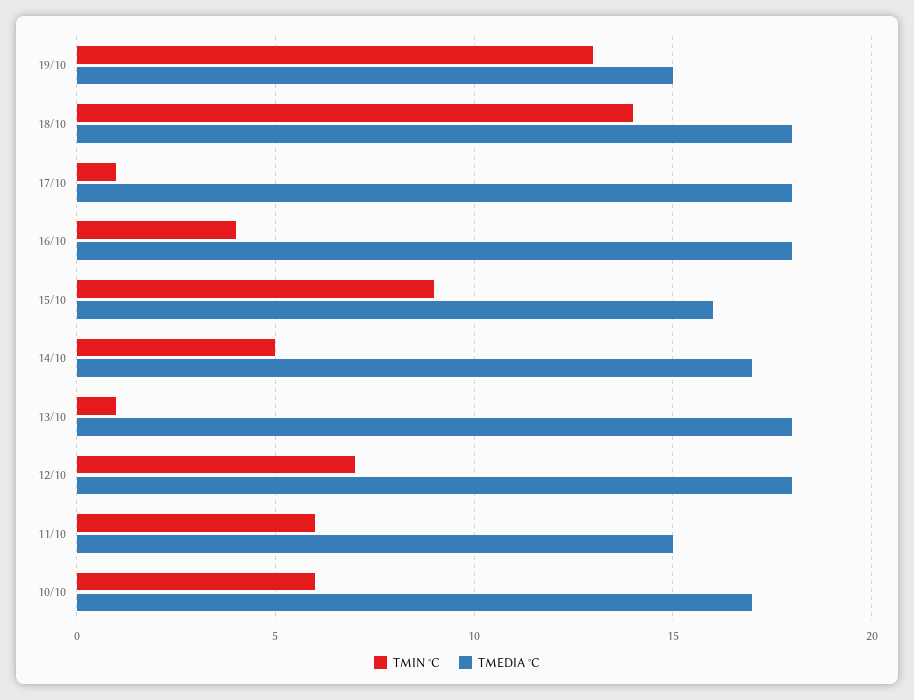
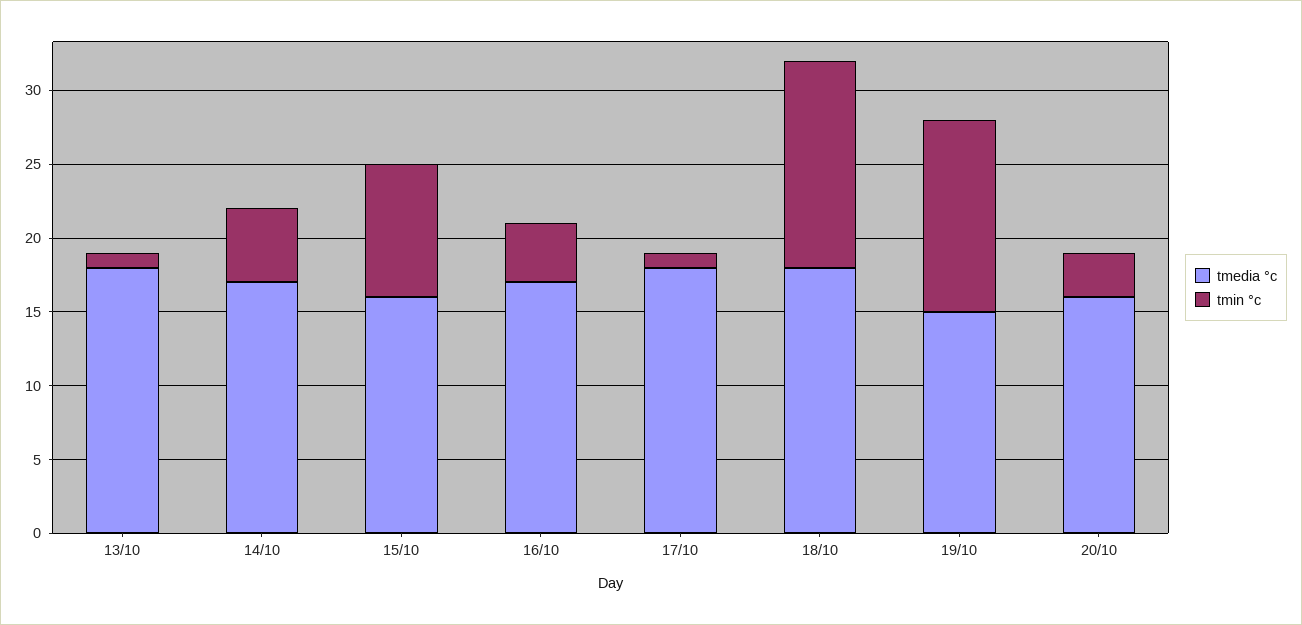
TMEDIA °C, 16/10: 18 -> 17
TMIN °C, 12/10: 7 -> none
TMEDIA °C, 12/10: 18 -> none
TMIN °C, 11/10: 6 -> none
TMEDIA °C, 11/10: 15 -> none
TMIN °C, 10/10: 6 -> none
TMEDIA °C, 10/10: 17 -> none
TMEDIA °C, 20/10: none -> 16
TMIN °C, 20/10: none -> 3

